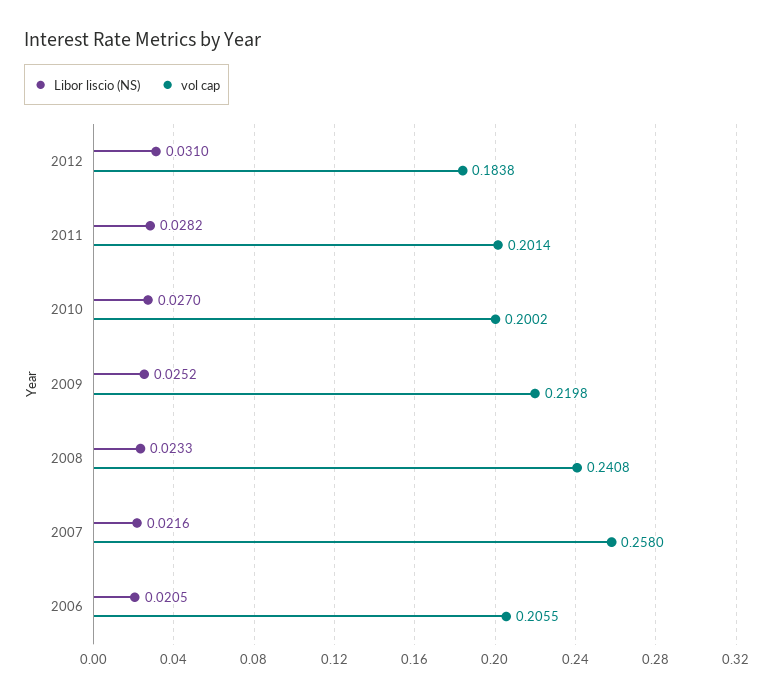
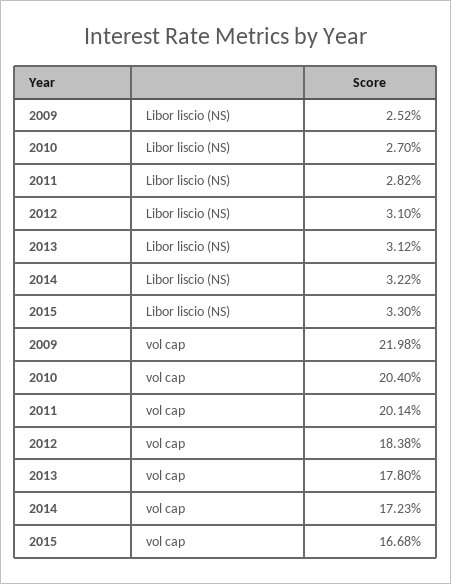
vol cap, 2010: 0.2002 -> 0.204
Libor liscio (NS), 2008: 0.0233 -> none
vol cap, 2008: 0.2408 -> none
Libor liscio (NS), 2007: 0.0216 -> none
vol cap, 2007: 0.258 -> none
Libor liscio (NS), 2006: 0.0205 -> none
vol cap, 2006: 0.2055 -> none
Libor liscio (NS), 2013: none -> 0.0312
Libor liscio (NS), 2014: none -> 0.0322
Libor liscio (NS), 2015: none -> 0.033
vol cap, 2013: none -> 0.178
vol cap, 2014: none -> 0.1723
vol cap, 2015: none -> 0.1668

